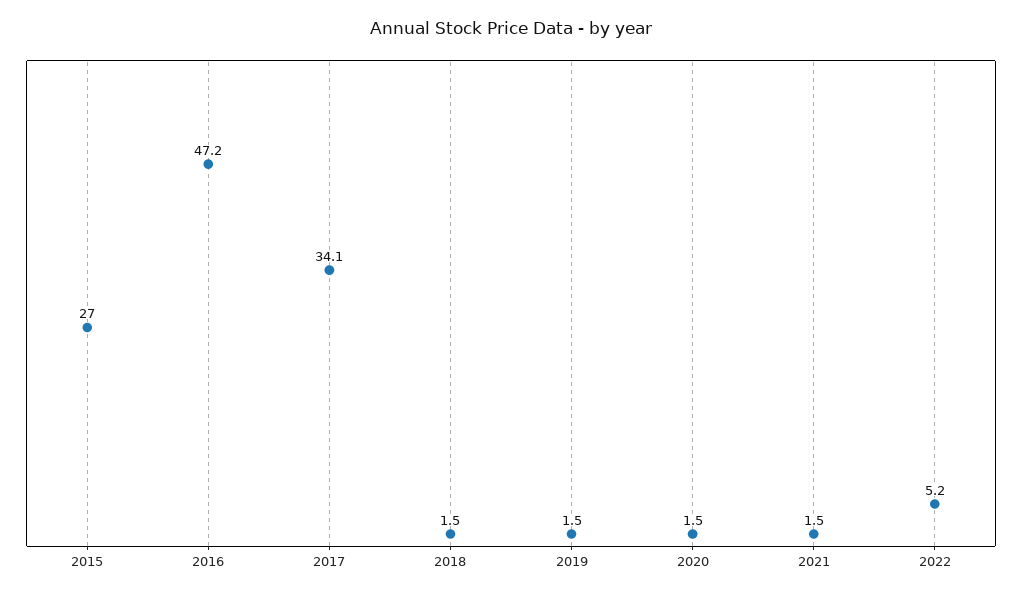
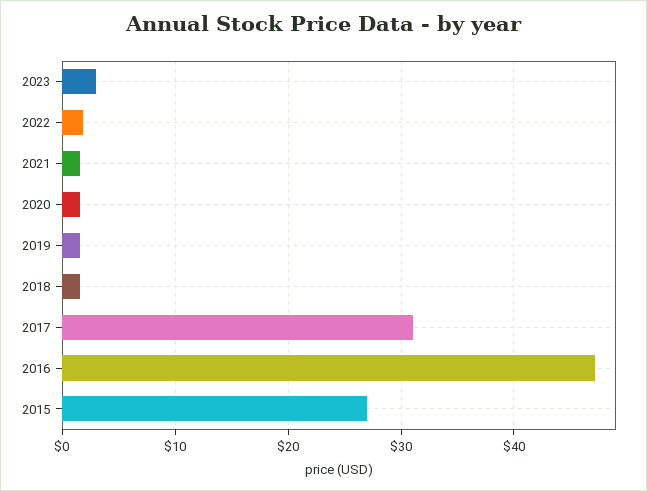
2017: 34.1 -> 31
2022: 5.2 -> 2
2023: none -> 3

